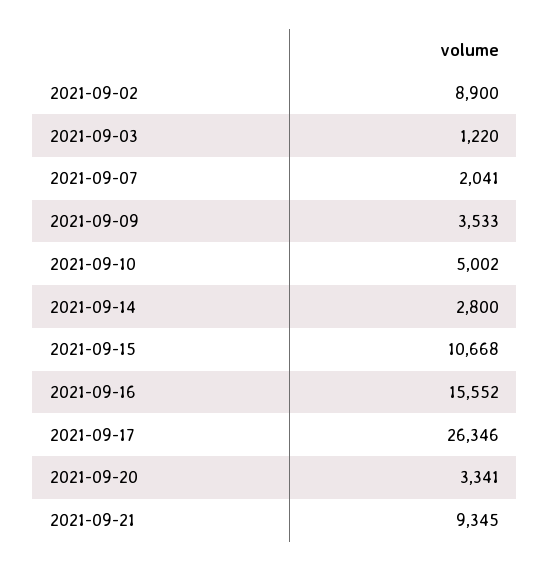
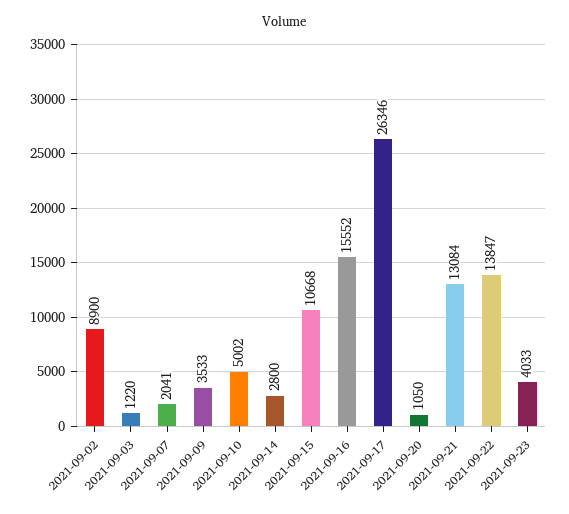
2021-09-20: 3341 -> 1050
2021-09-21: 9345 -> 13084
2021-09-22: none -> 13847
2021-09-23: none -> 4033

